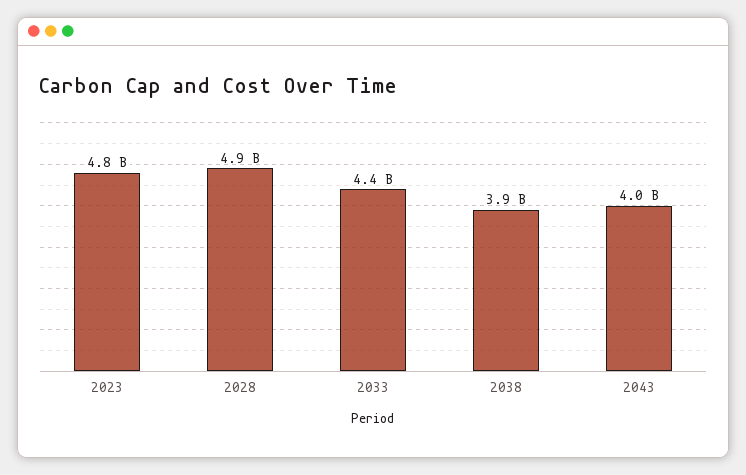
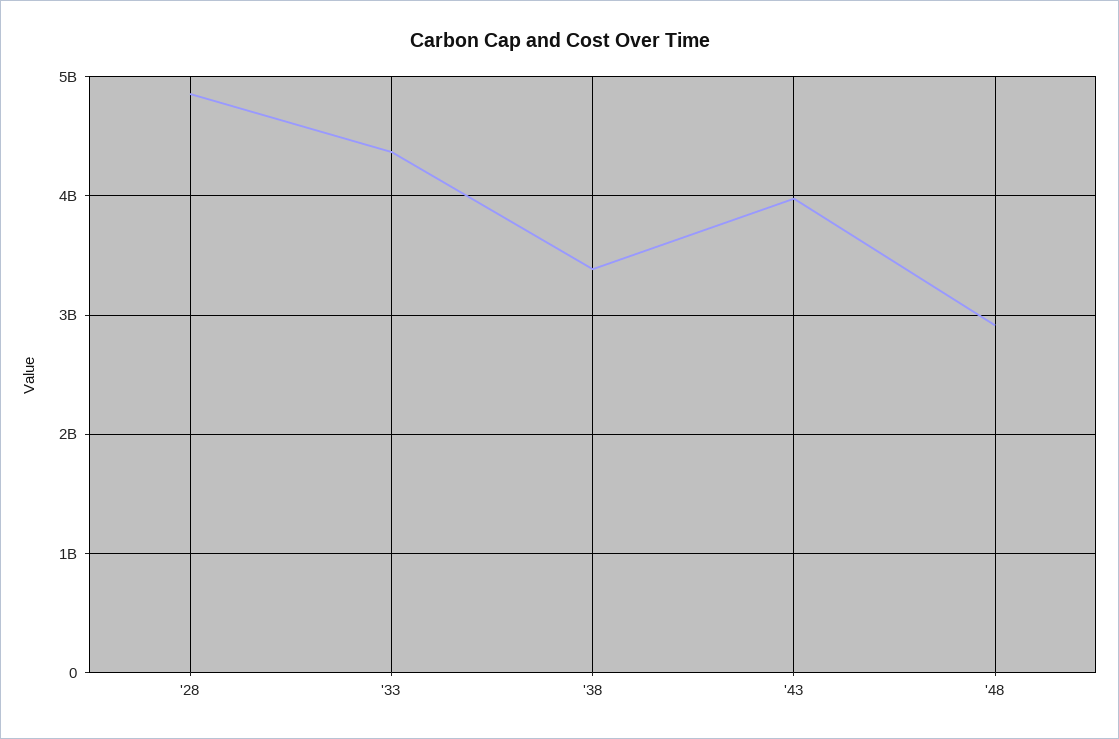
2023: 4800000000 -> none
2038: 3900000000 -> 3400000000
'48: none -> 2900000000

